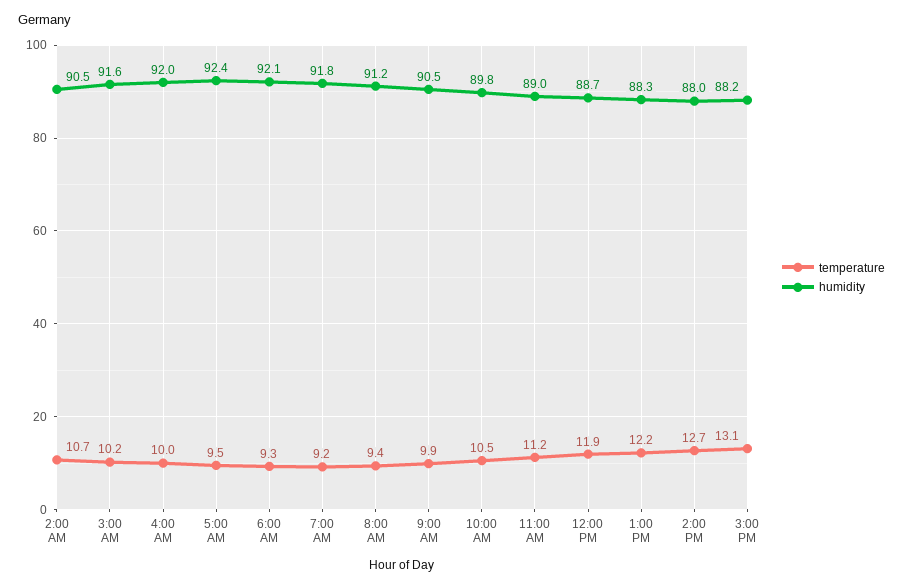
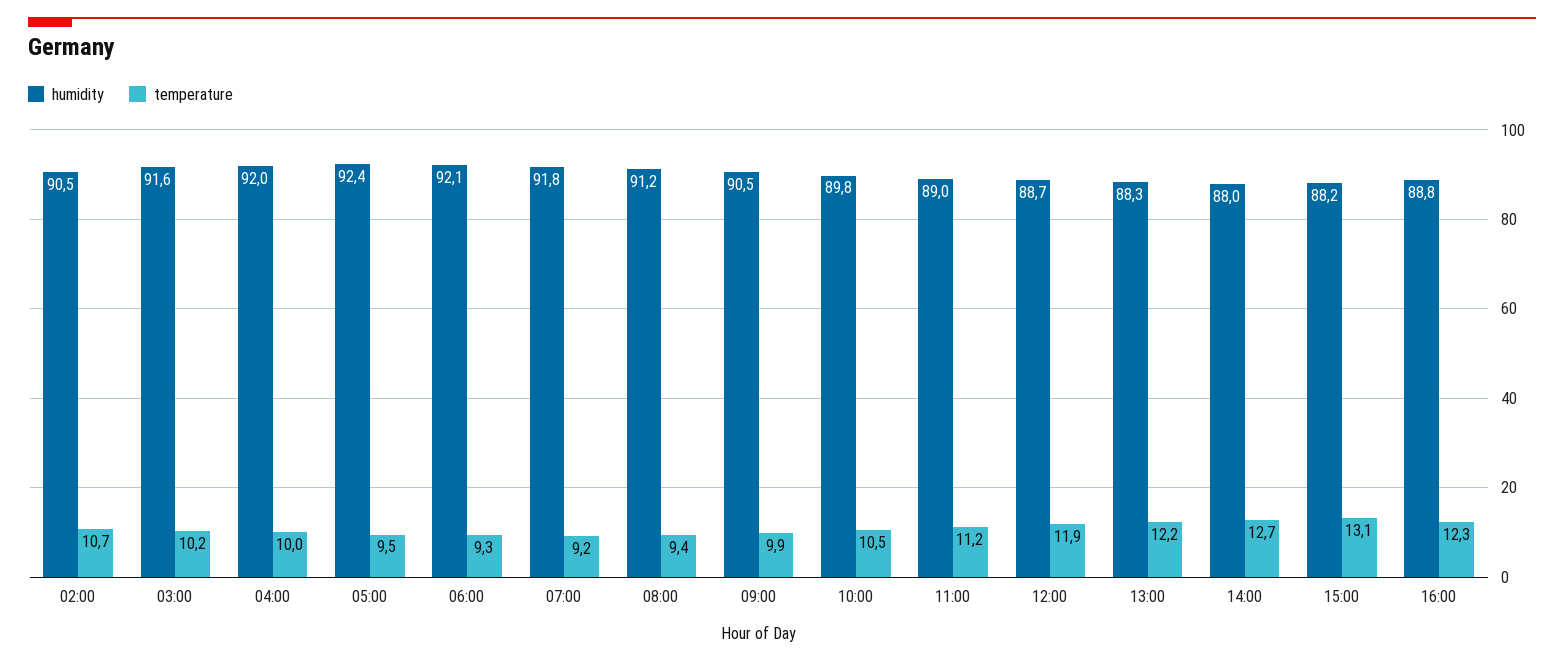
humidity, 16:00: none -> 88.8
temperature, 16:00: none -> 12.3

